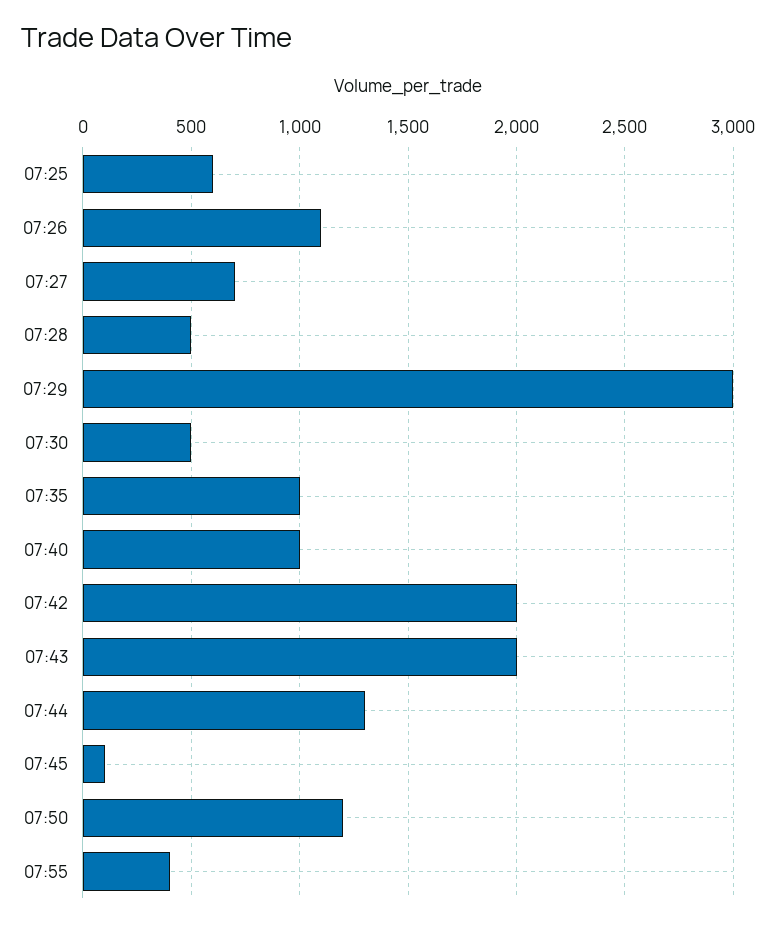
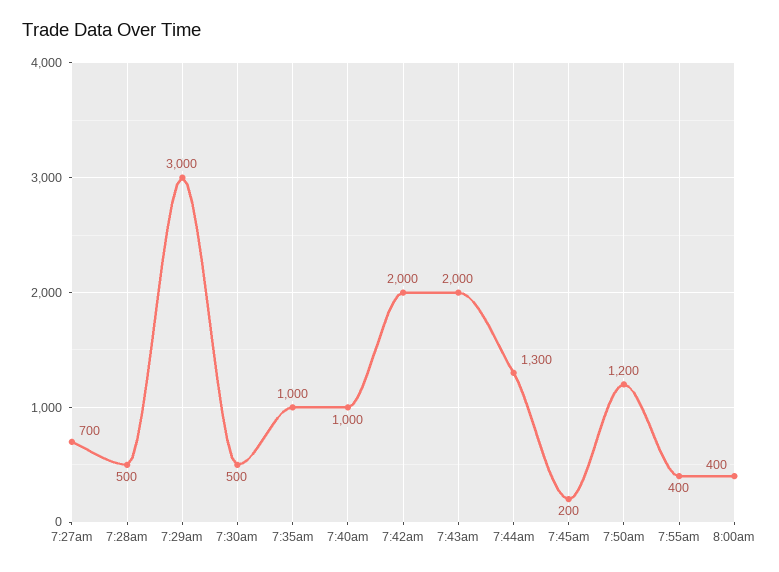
07:25: 600 -> none
07:26: 1100 -> none
07:45: 100 -> 200
8:00am: none -> 400

